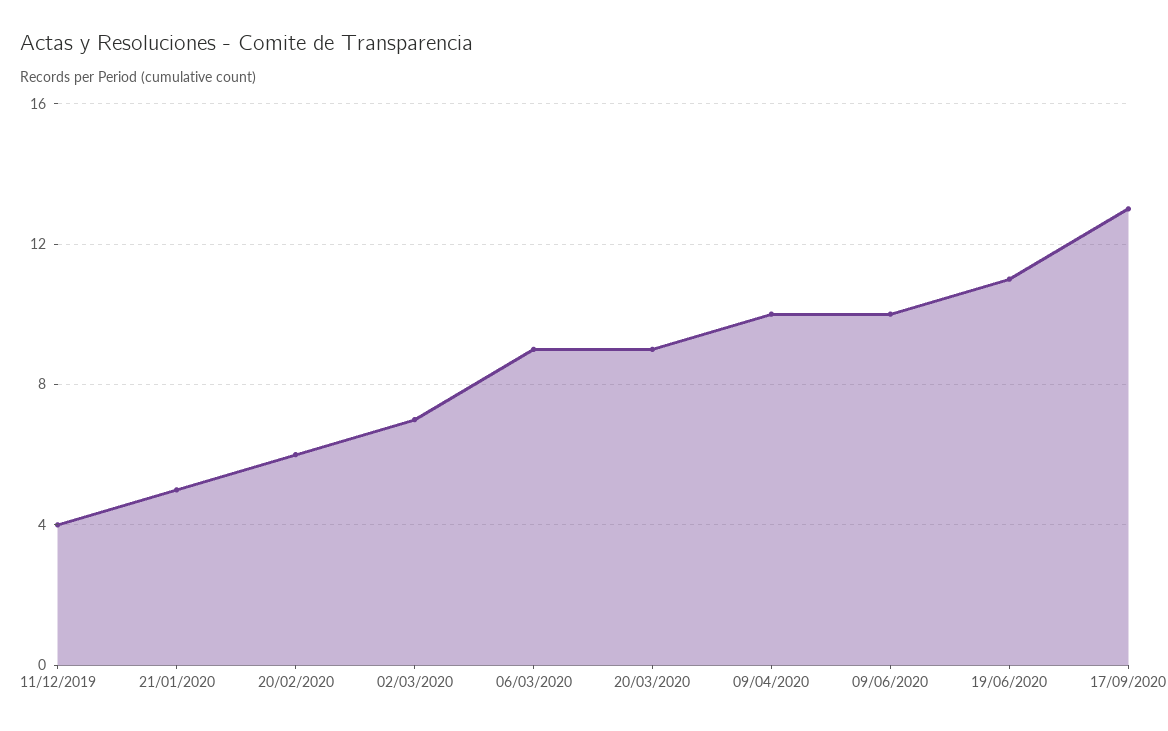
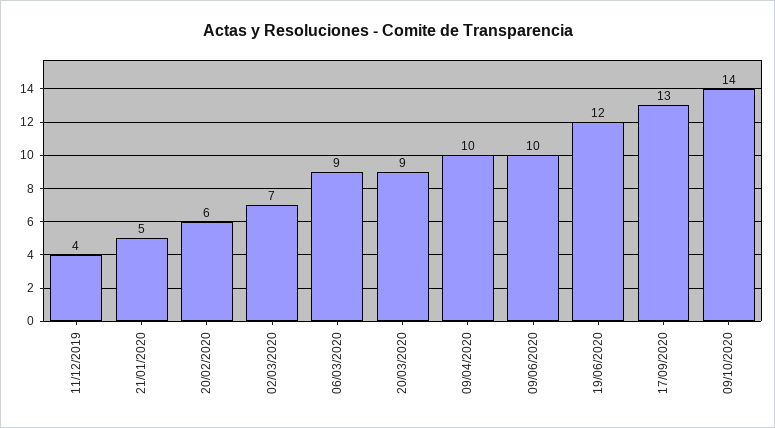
19/06/2020: 11 -> 12
09/10/2020: none -> 14

